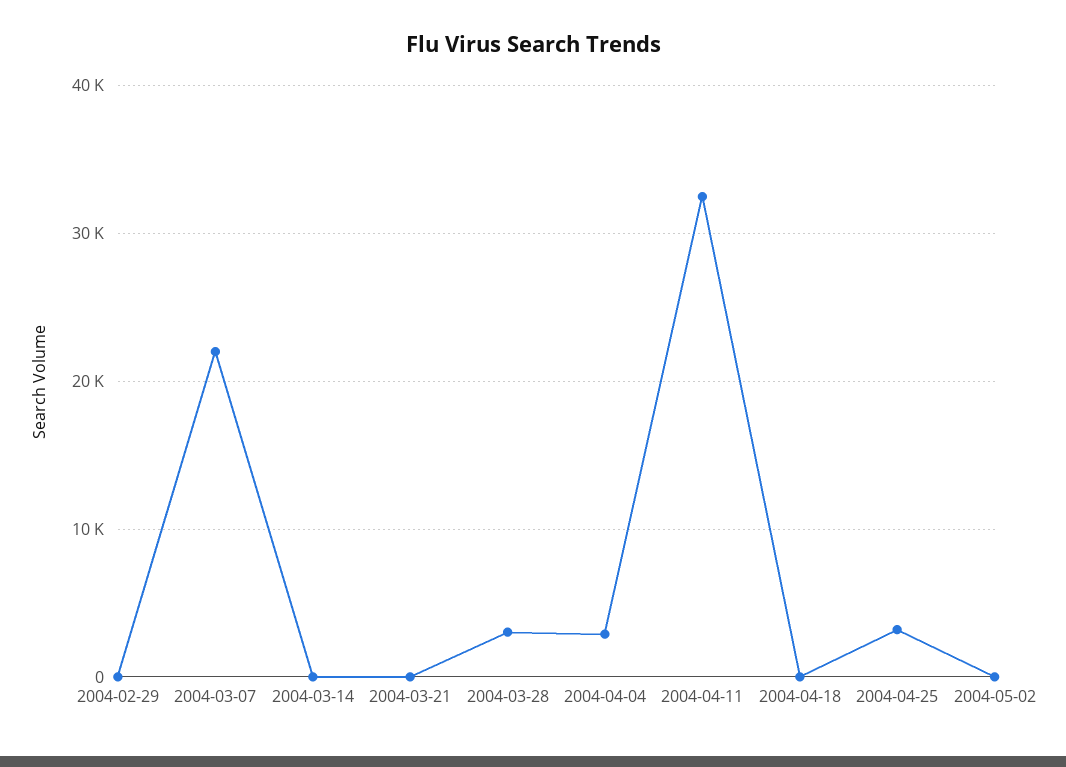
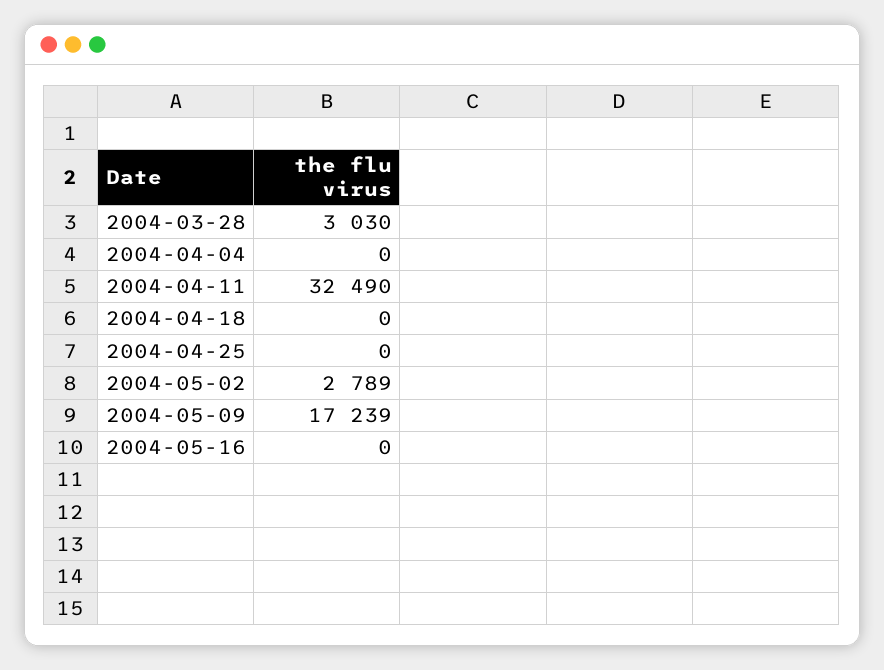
2004-02-29: 0 -> none
2004-03-07: 22000 -> none
2004-03-14: 0 -> none
2004-03-21: 0 -> none
2004-04-04: 3000 -> 0
2004-04-25: 3000 -> 0
2004-05-02: 0 -> 2789
2004-05-09: none -> 17239
2004-05-16: none -> 0

